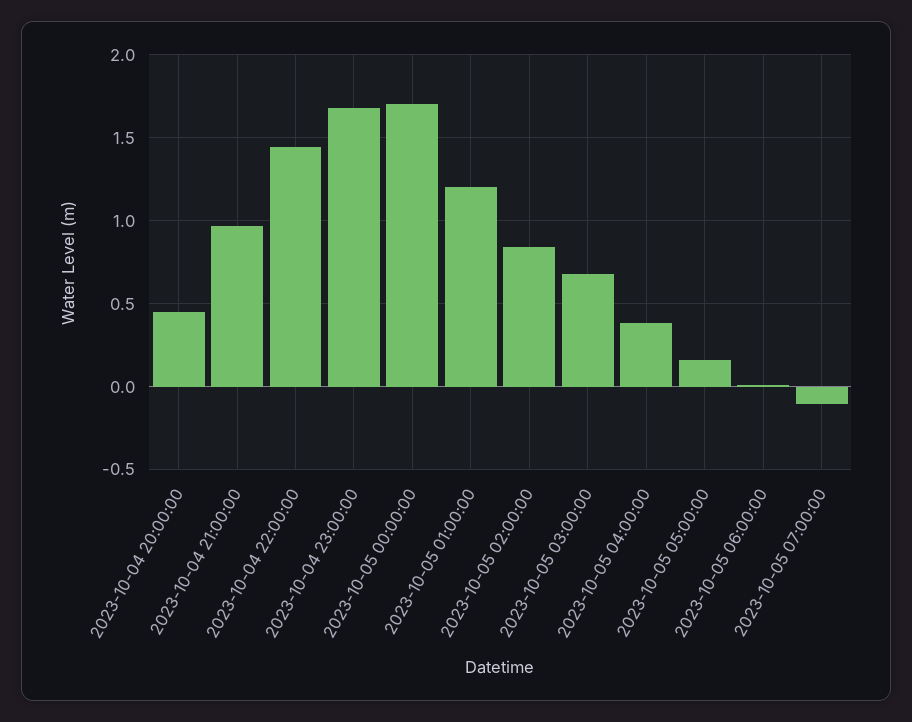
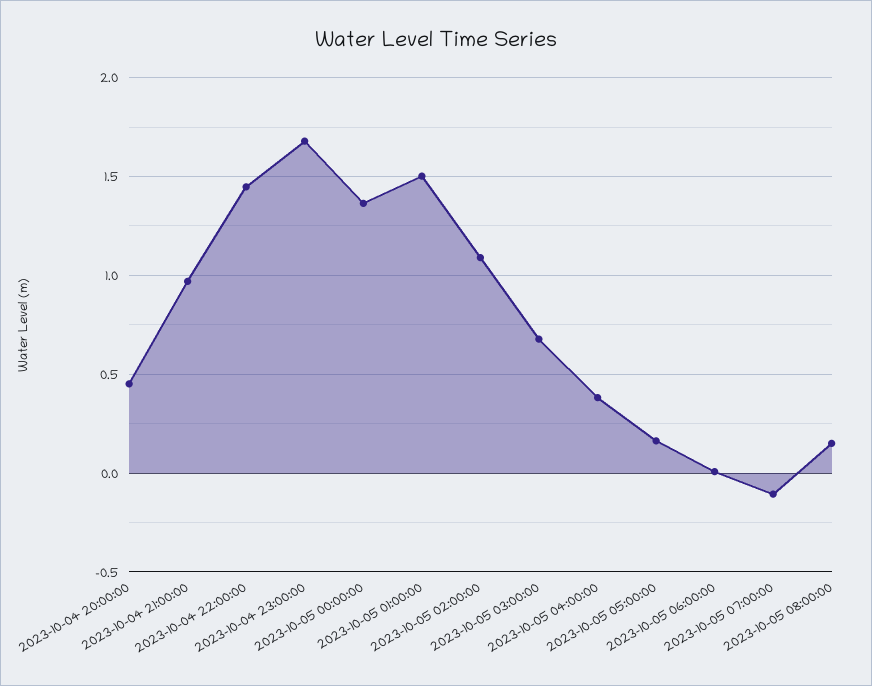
2023-10-05 00:00:00: 1.7 -> 1.35
2023-10-05 01:00:00: 1.2 -> 1.5
2023-10-05 02:00:00: 0.85 -> 1.1
2023-10-05 08:00:00: none -> 0.15

